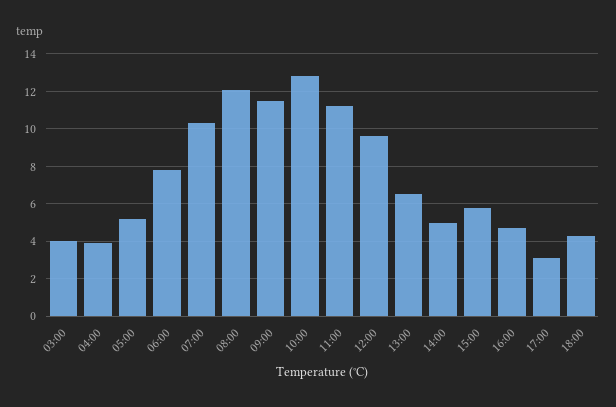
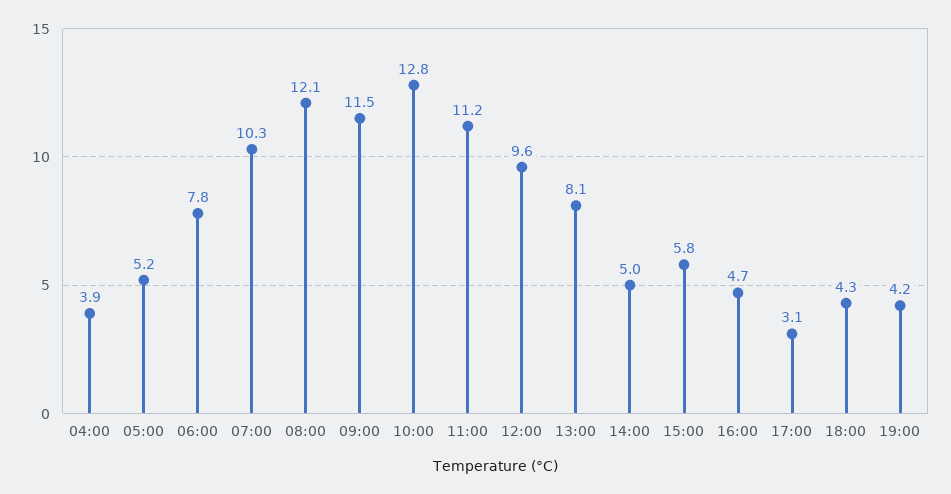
03:00: 4 -> none
13:00: 6.5 -> 8.1
19:00: none -> 4.2

